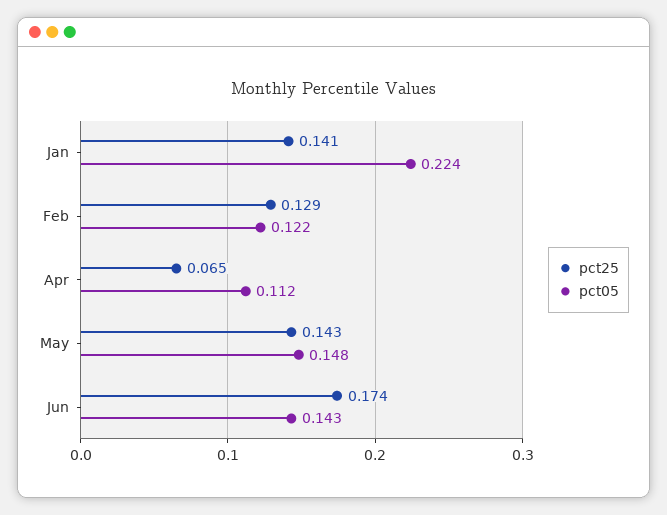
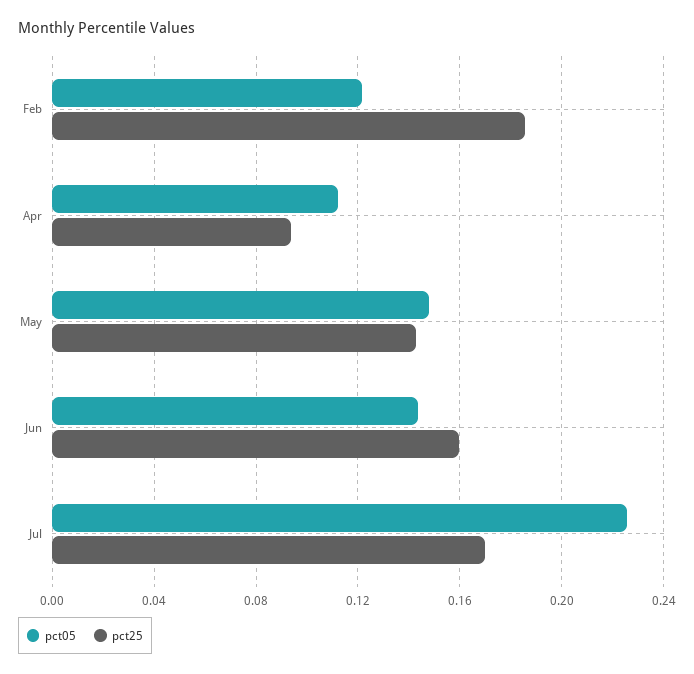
pct25, Jan: 0.141 -> none
pct05, Jan: 0.224 -> none
pct25, Feb: 0.129 -> 0.185
pct25, Apr: 0.065 -> 0.095
pct25, Jun: 0.174 -> 0.16
pct05, Jul: none -> 0.225
pct25, Jul: none -> 0.17

